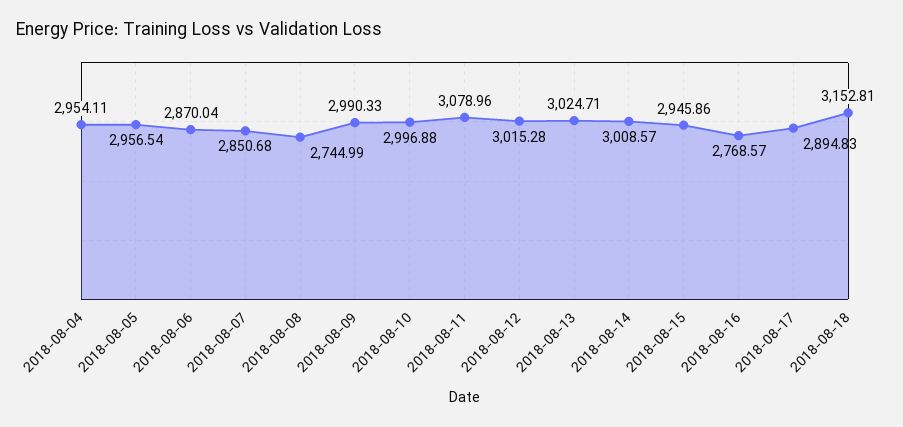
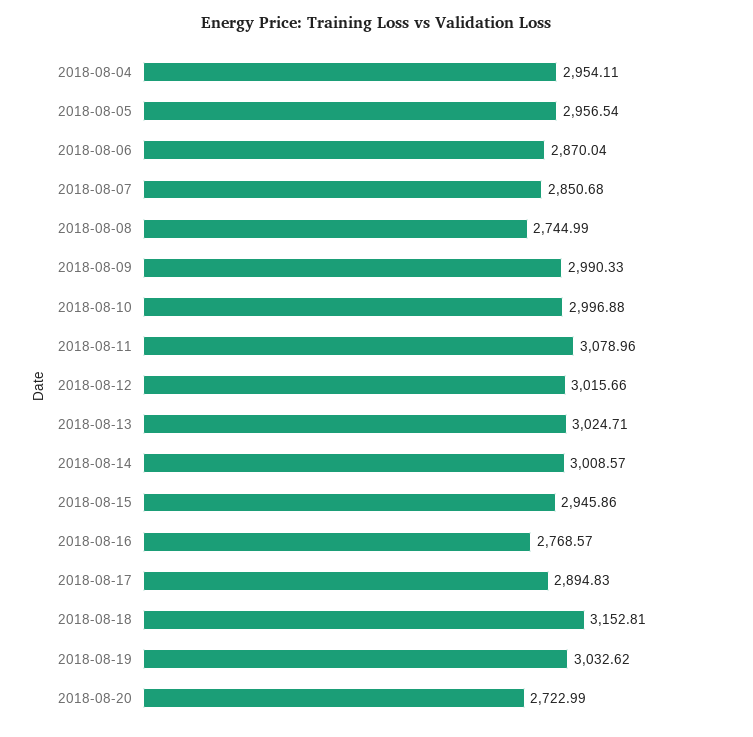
2018-08-12: 3015.28 -> 3015.66
2018-08-19: none -> 3032.62
2018-08-20: none -> 2722.99

